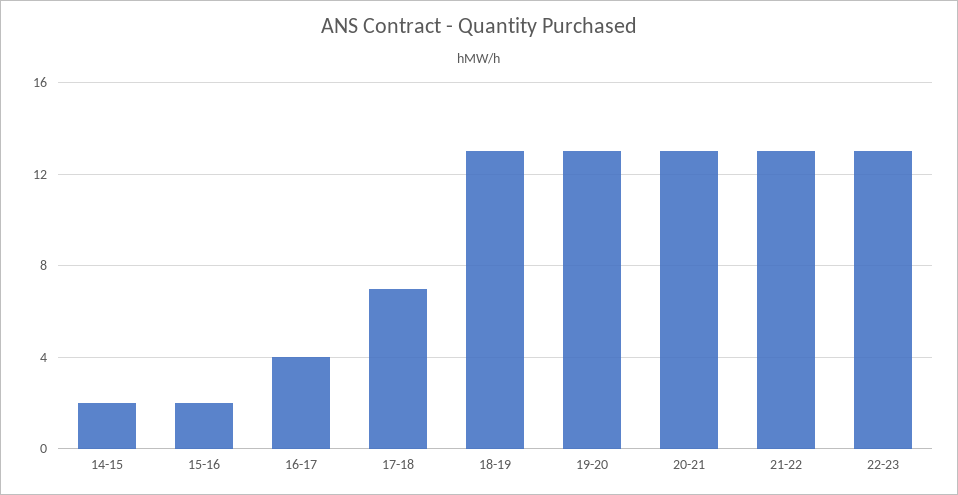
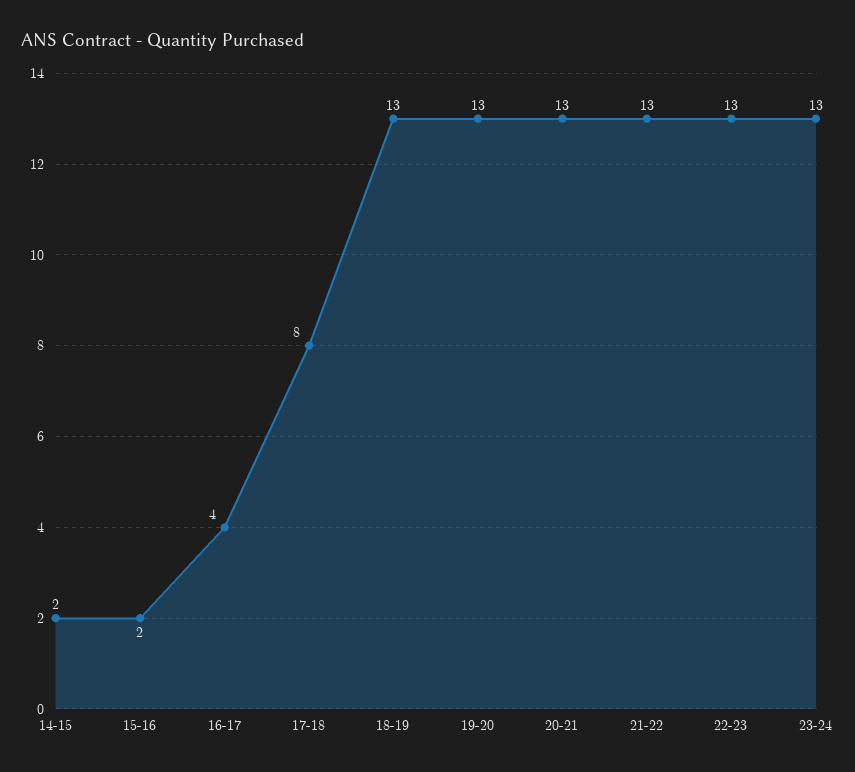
17-18: 7 -> 8
23-24: none -> 13

